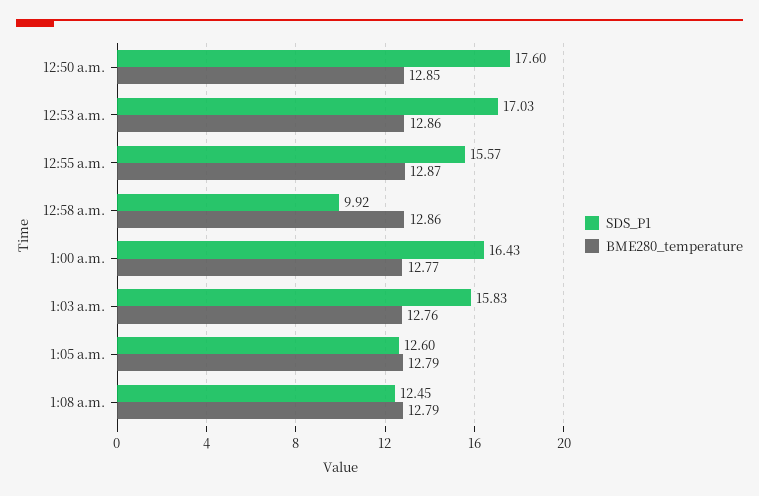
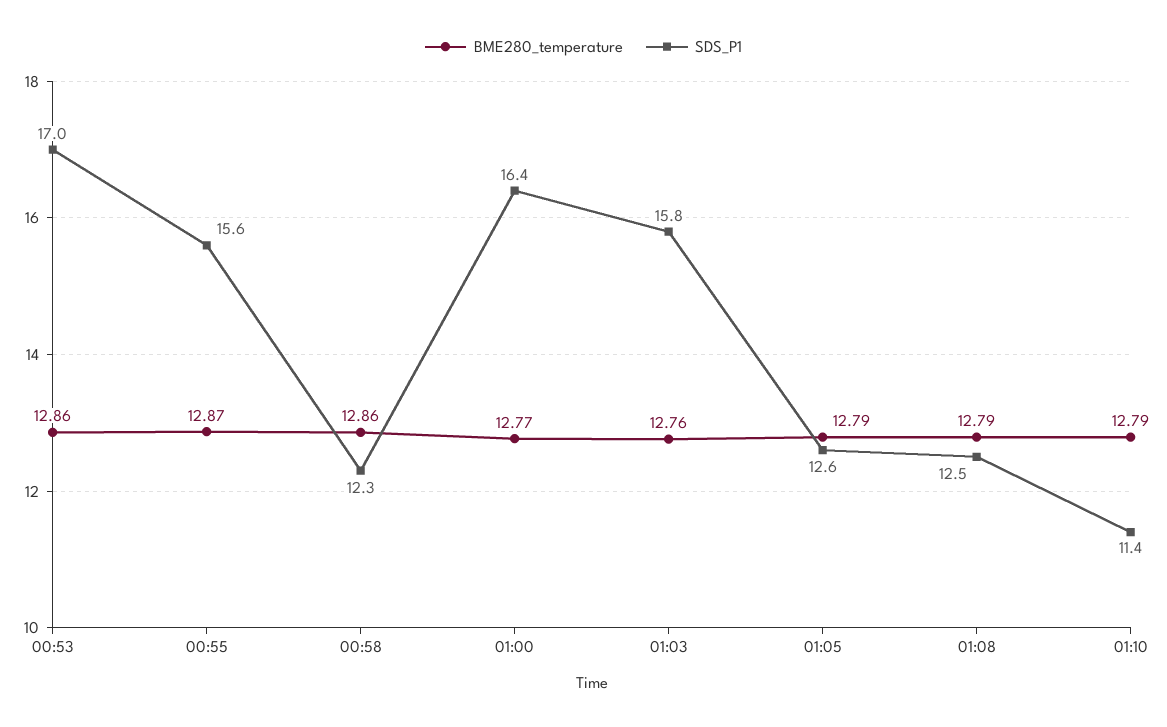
SDS_P1, 12:50 a.m.: 17.6 -> none
BME280_temperature, 12:50 a.m.: 12.85 -> none
SDS_P1, 12:58 a.m.: 9.92 -> 12.3
BME280_temperature, 01:10: none -> 12.79
SDS_P1, 01:10: none -> 11.4

